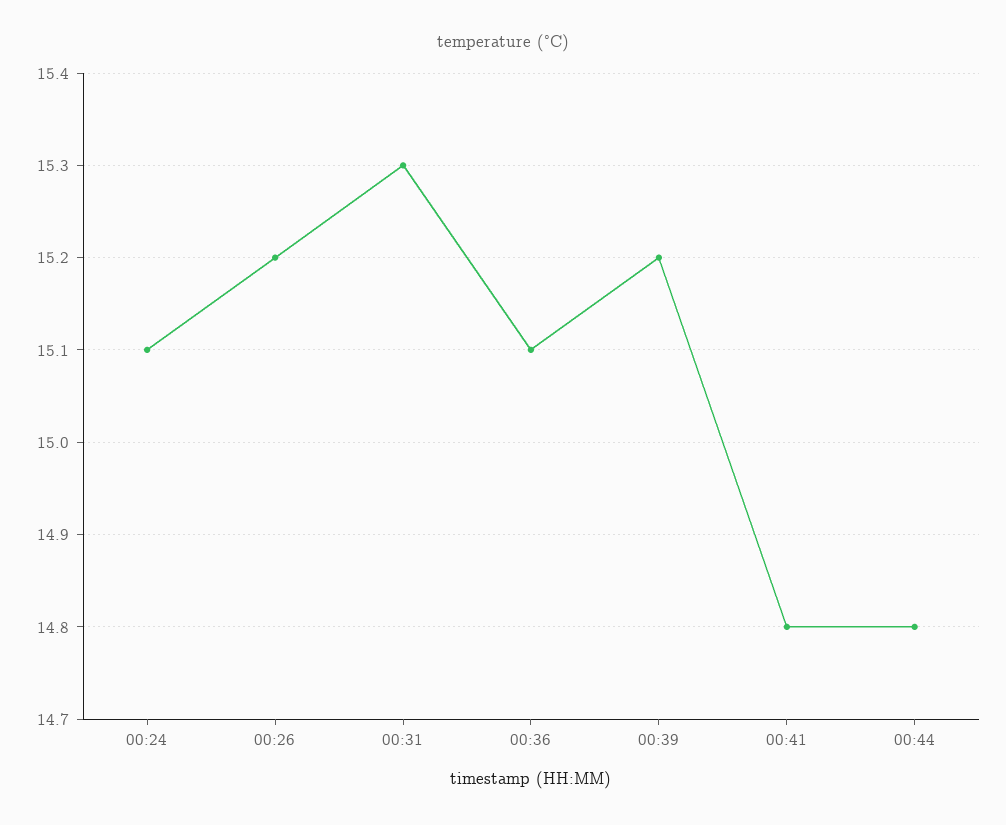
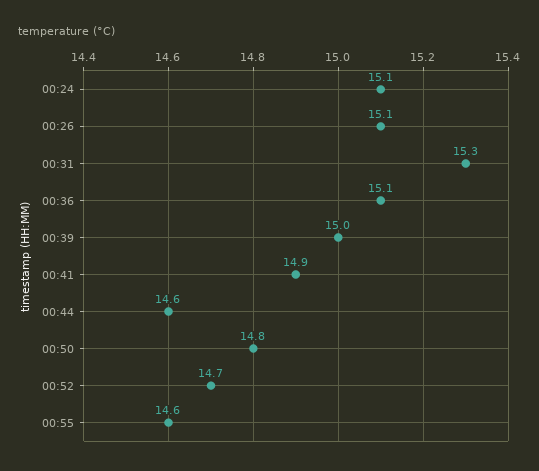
00:26: 15.2 -> 15.1
00:39: 15.2 -> 15
00:41: 14.8 -> 14.9
00:44: 14.8 -> 14.6
00:50: none -> 14.8
00:52: none -> 14.7
00:55: none -> 14.6

